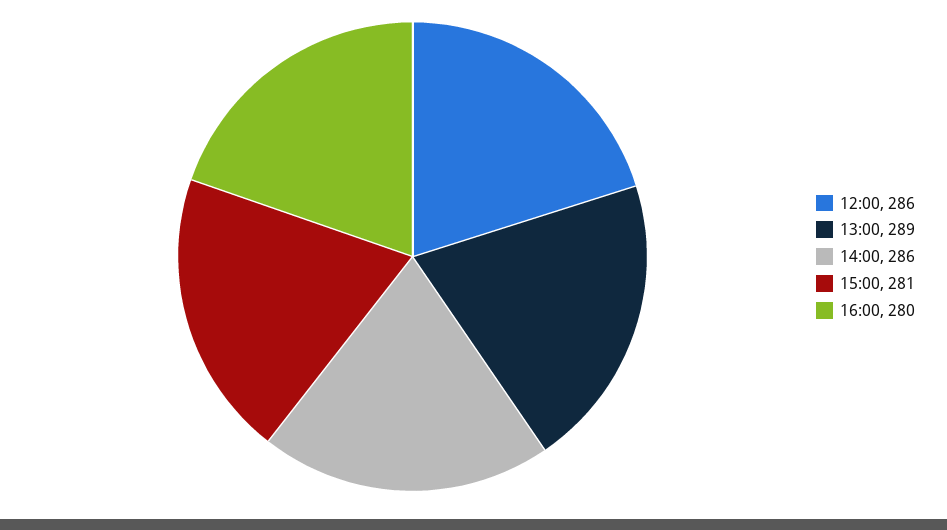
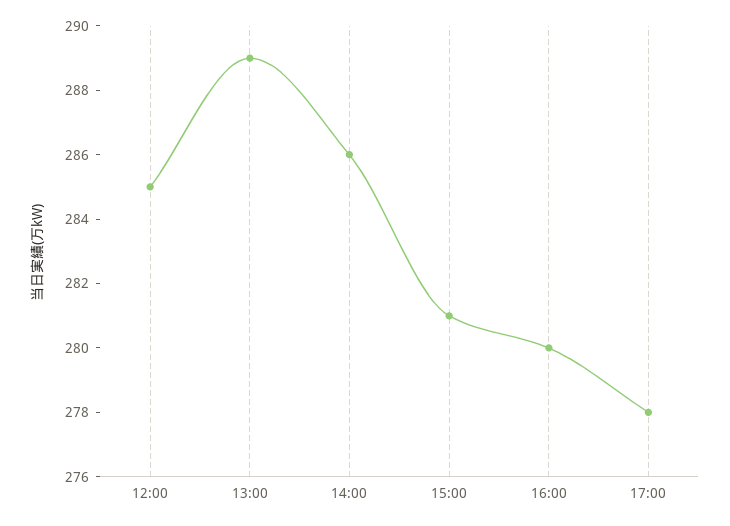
12:00: 286 -> 285
17:00: none -> 278

